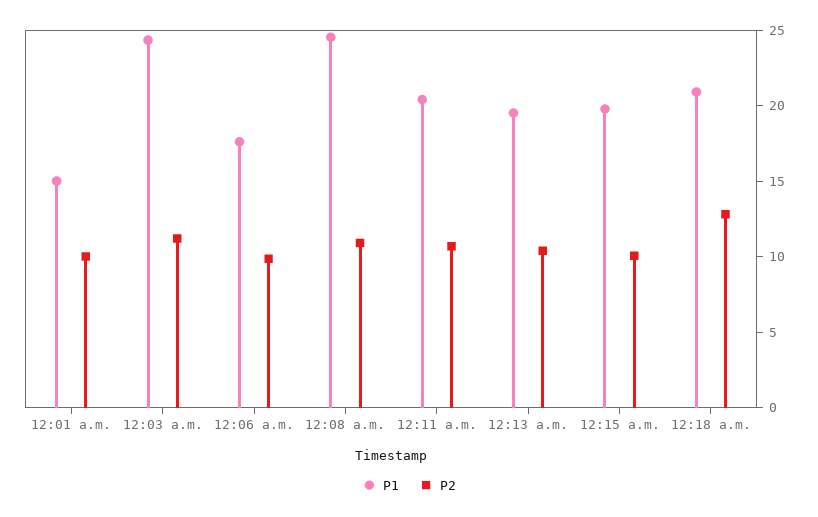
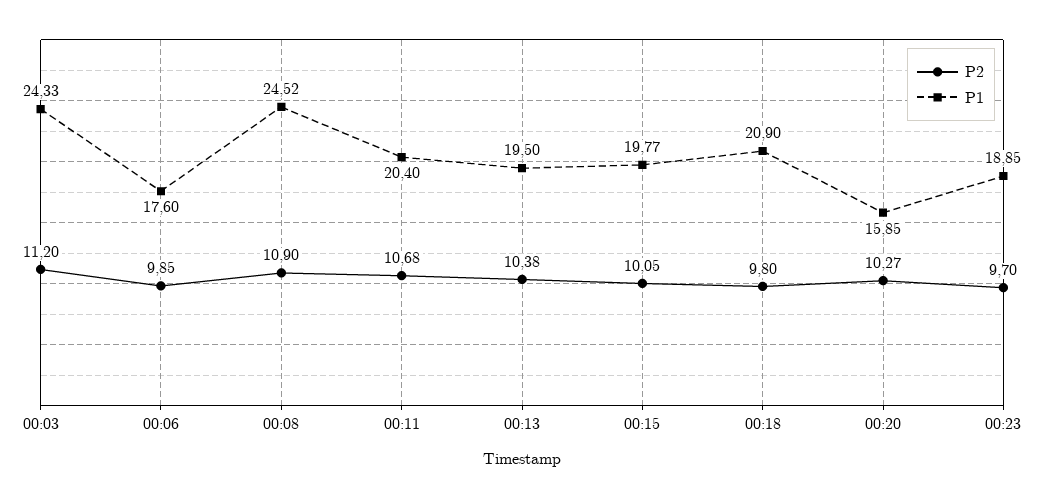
P1, 12:01 a.m.: 15 -> none
P2, 12:01 a.m.: 10 -> none
P2, 12:18 a.m.: 13 -> 9.8
P2, 00:20: none -> 10.27
P1, 00:20: none -> 15.85
P2, 00:23: none -> 9.7
P1, 00:23: none -> 18.85

